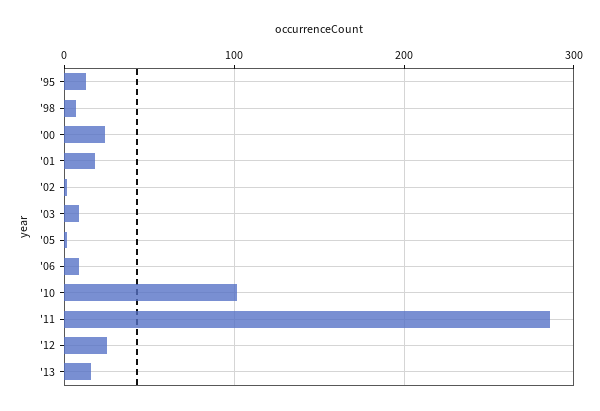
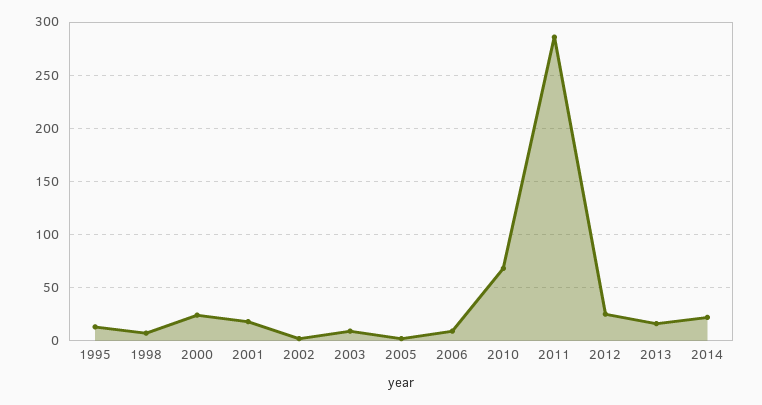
'10: 100 -> 70
2014: none -> 20

